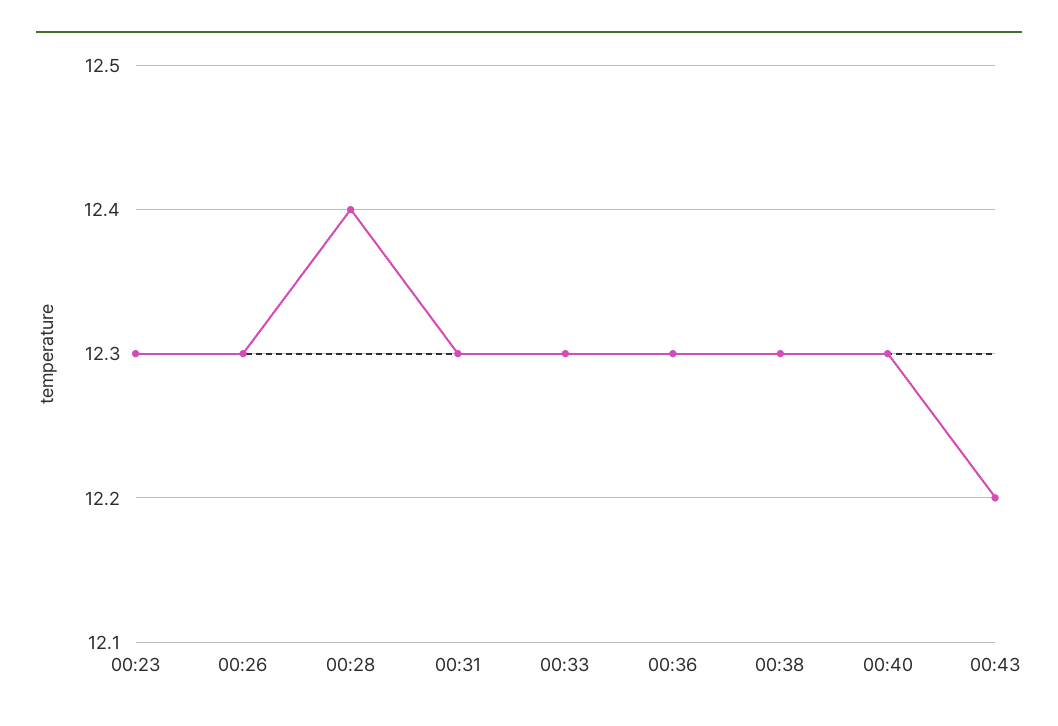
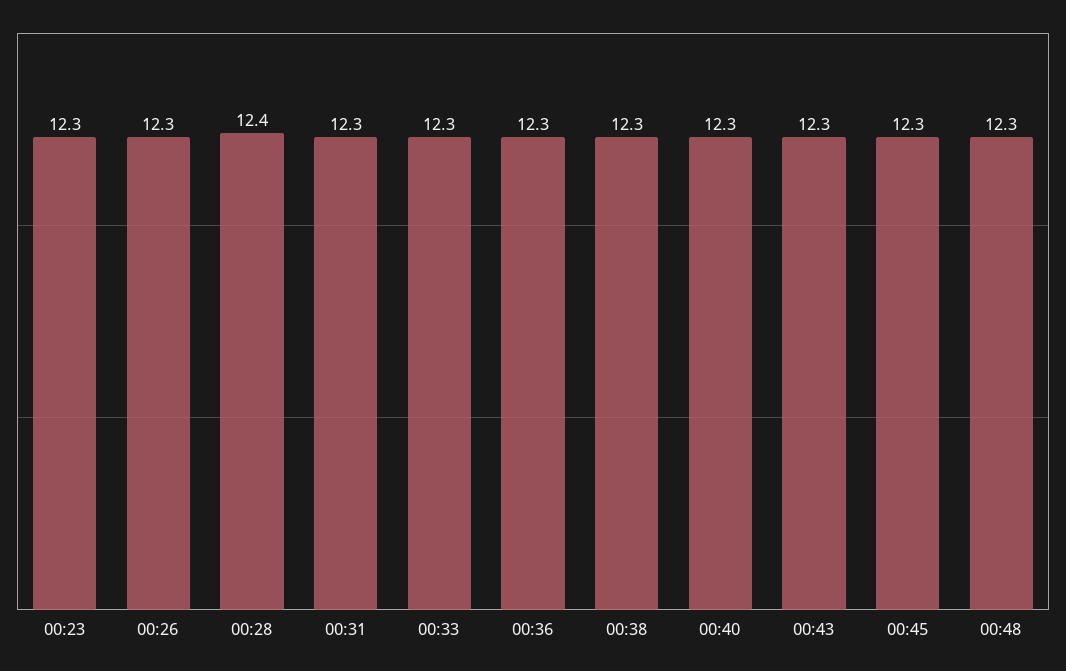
00:43: 12.2 -> 12.3
00:45: none -> 12.3
00:48: none -> 12.3

